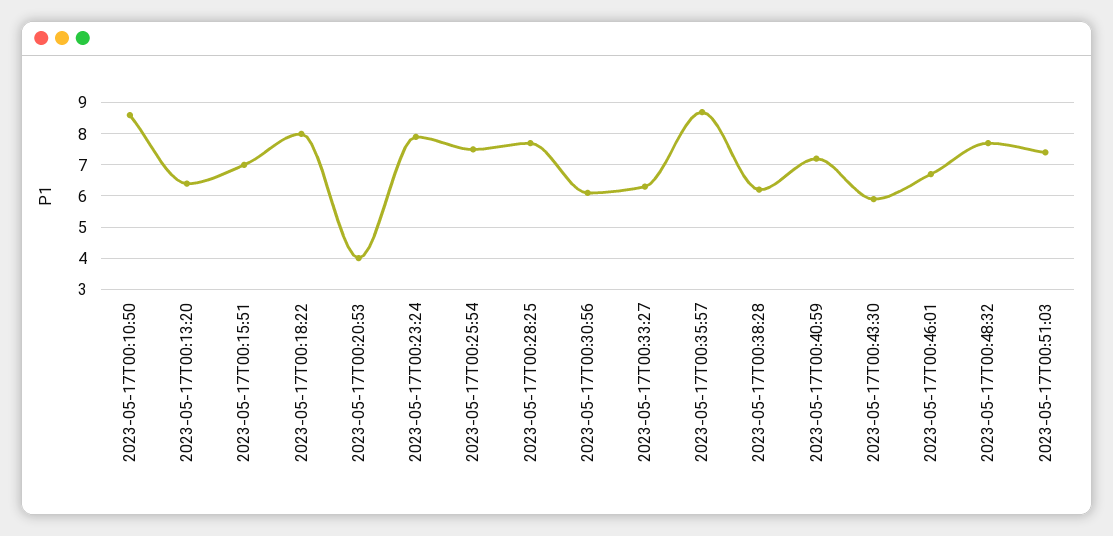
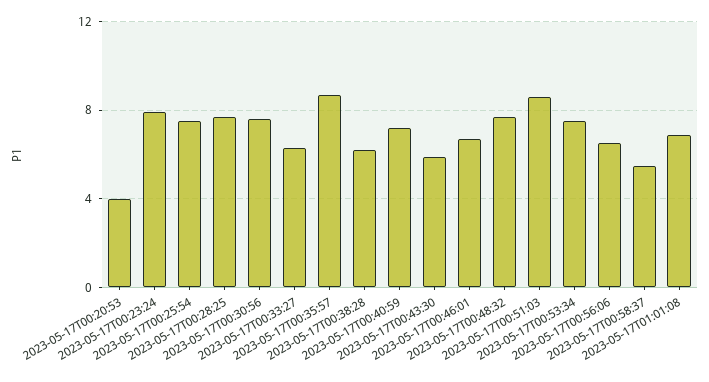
2023-05-17T00:10:50: 8.5 -> none
2023-05-17T00:13:20: 6.5 -> none
2023-05-17T00:15:51: 7 -> none
2023-05-17T00:18:22: 8 -> none
2023-05-17T00:30:56: 6 -> 7.5
2023-05-17T00:51:03: 7.5 -> 8.5
2023-05-17T00:53:34: none -> 7.5
2023-05-17T00:56:06: none -> 6.5
2023-05-17T00:58:37: none -> 5.5
2023-05-17T01:01:08: none -> 7

